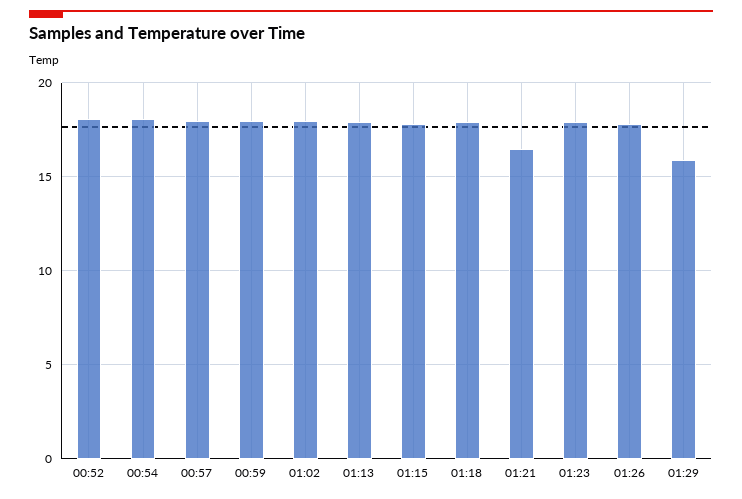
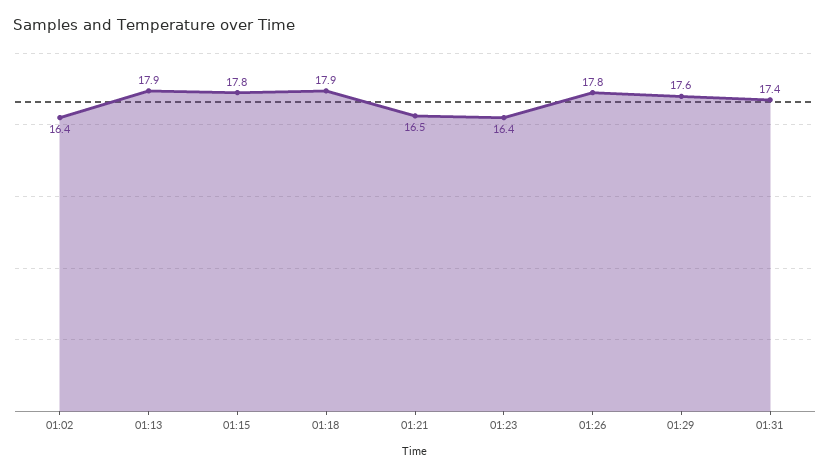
00:52: 18 -> none
00:54: 18 -> none
00:57: 18 -> none
00:59: 18 -> none
01:02: 18 -> 16.4
01:23: 18 -> 16.4
01:29: 16 -> 17.6
01:31: none -> 17.4

